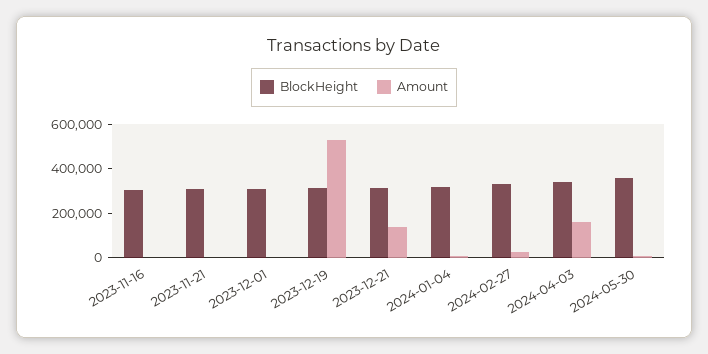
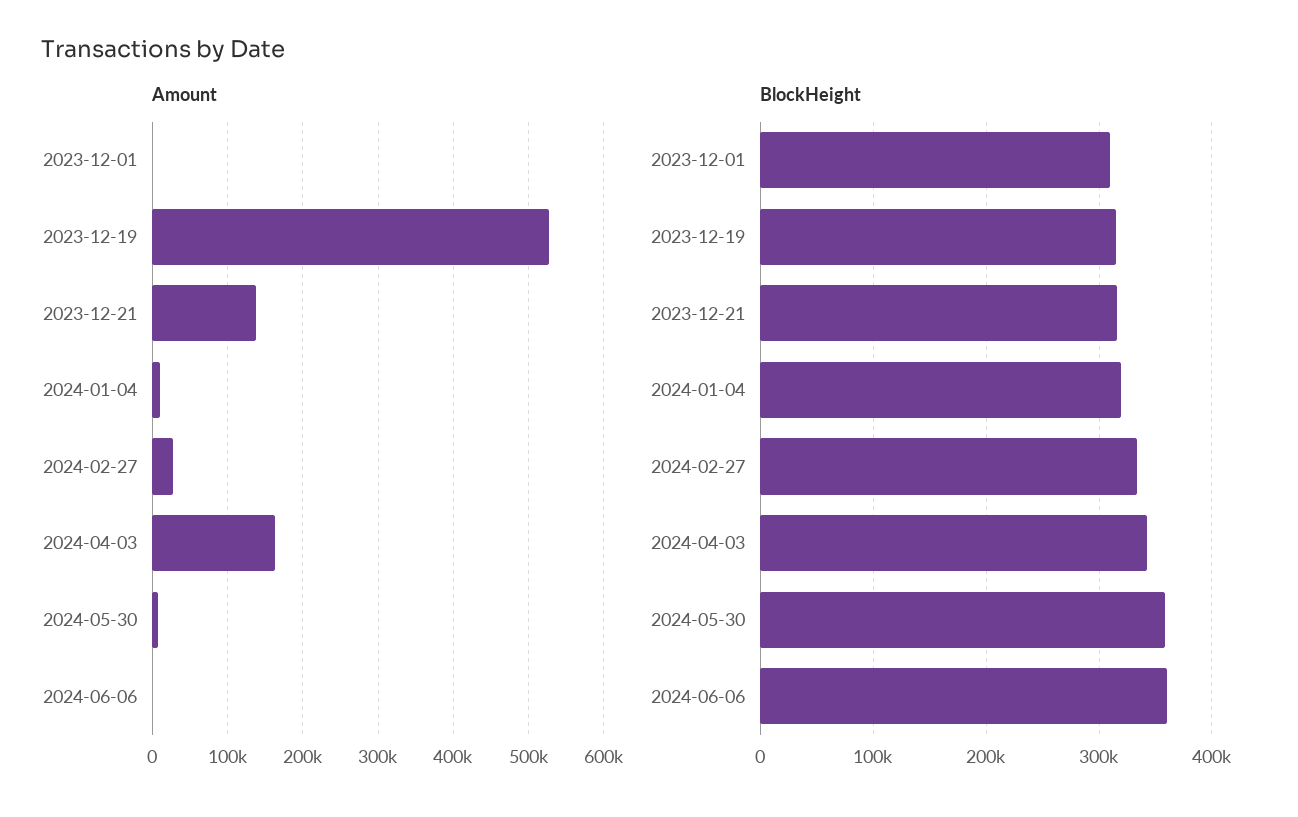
BlockHeight, 2023-11-16: 300000 -> none
Amount, 2023-11-16: 0 -> none
BlockHeight, 2023-11-21: 300000 -> none
Amount, 2023-11-21: 0 -> none
Amount, 2024-06-06: none -> 0
BlockHeight, 2024-06-06: none -> 360000

